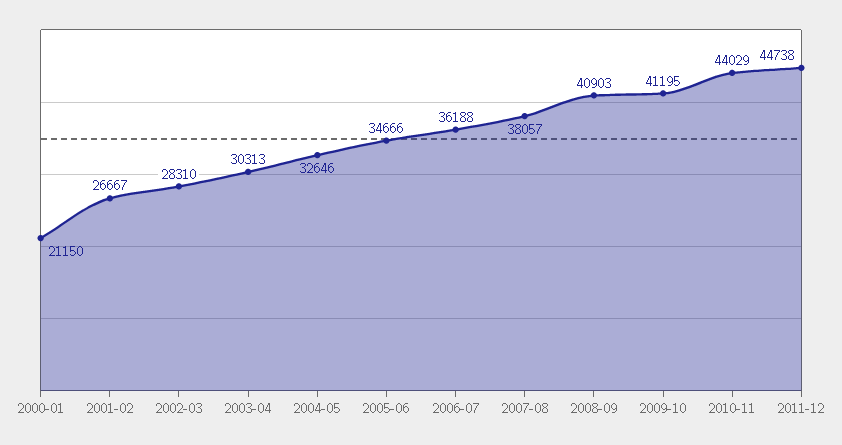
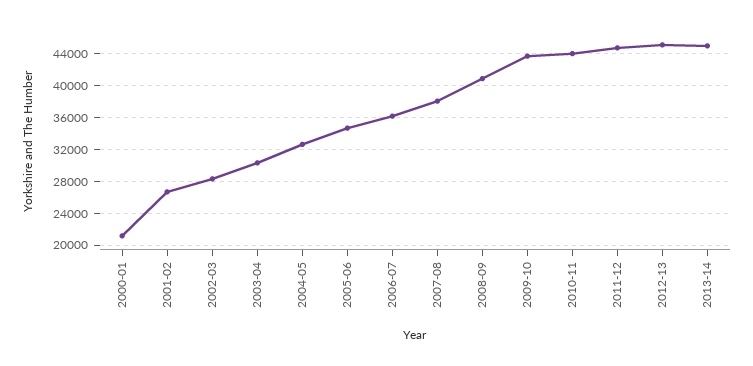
2009-10: 41195 -> 44000
2012-13: none -> 45000
2013-14: none -> 45000

